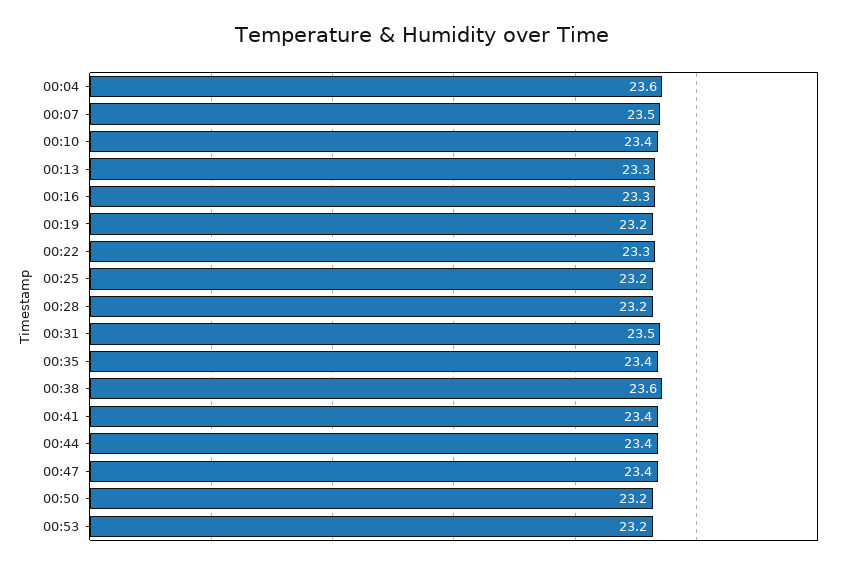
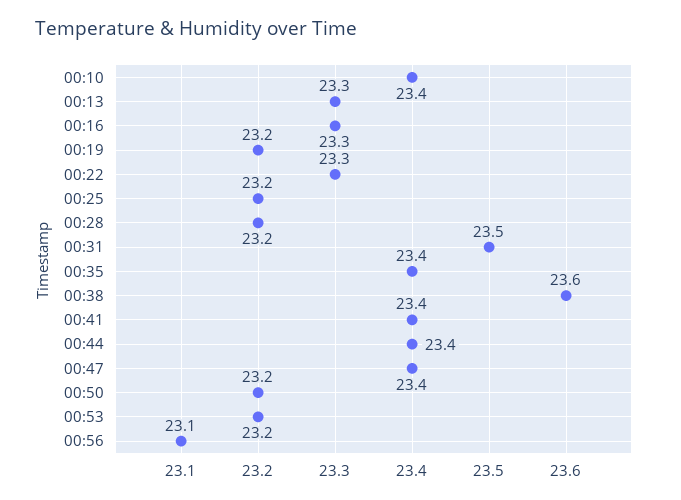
00:04: 23.6 -> none
00:07: 23.5 -> none
00:56: none -> 23.1

